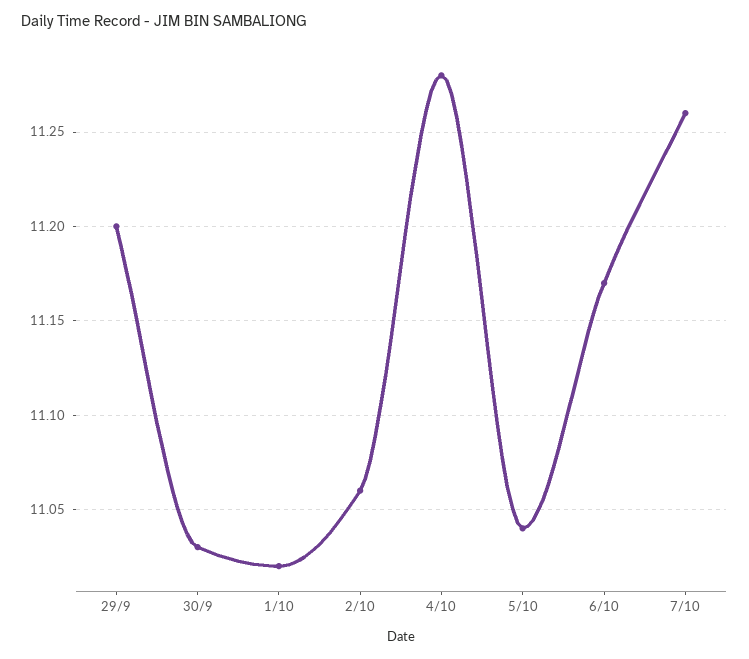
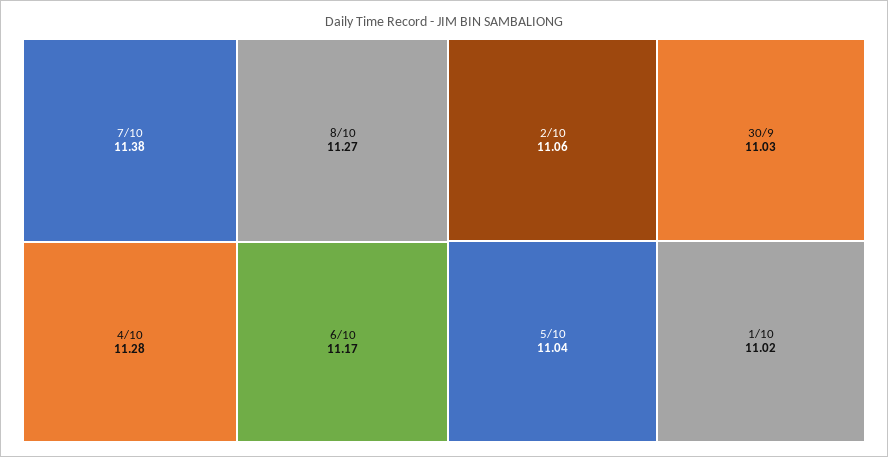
29/9: 11.2 -> none
7/10: 11.26 -> 11.38
8/10: none -> 11.27

